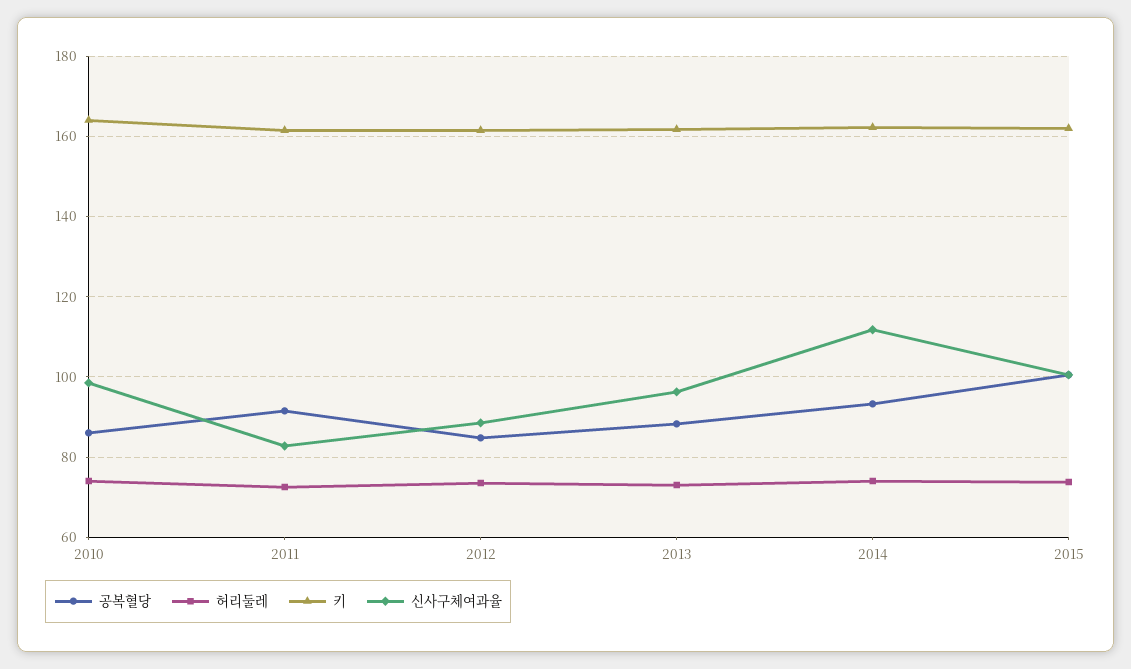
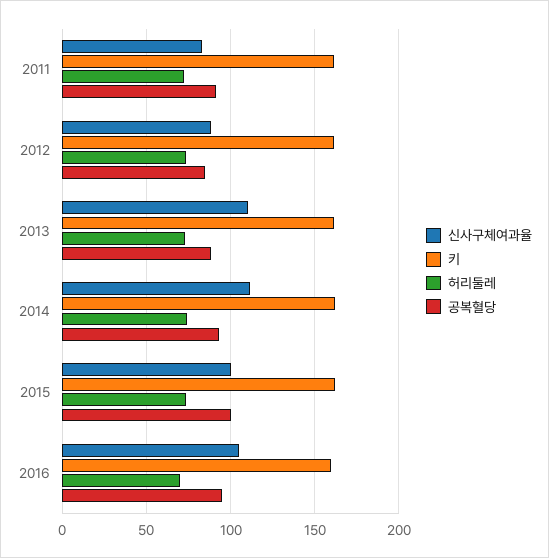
공복혈당, 2010: 86 -> none
허리둘레, 2010: 74 -> none
키, 2010: 164 -> none
신사구체여과율, 2010: 98 -> none
신사구체여과율, 2013: 96 -> 110
신사구체여과율, 2016: none -> 105
키, 2016: none -> 160
허리둘레, 2016: none -> 70
공복혈당, 2016: none -> 95

